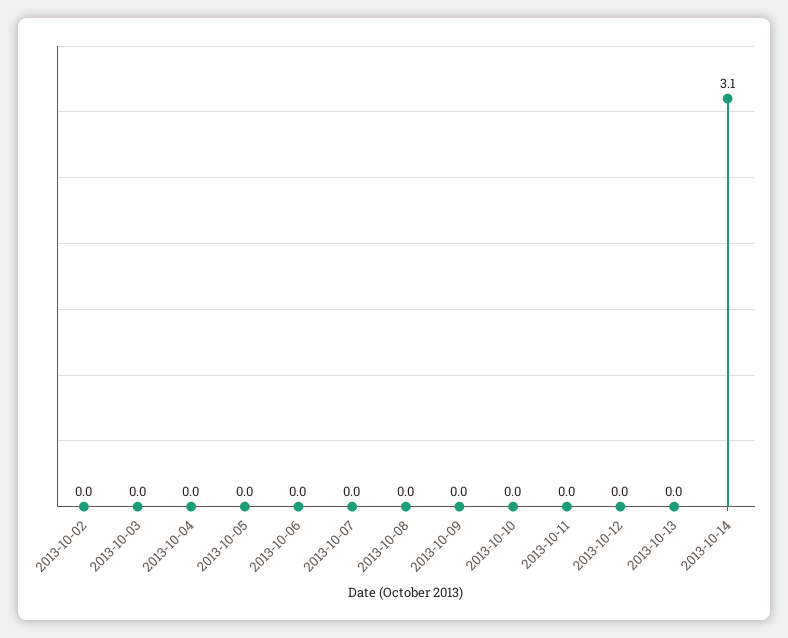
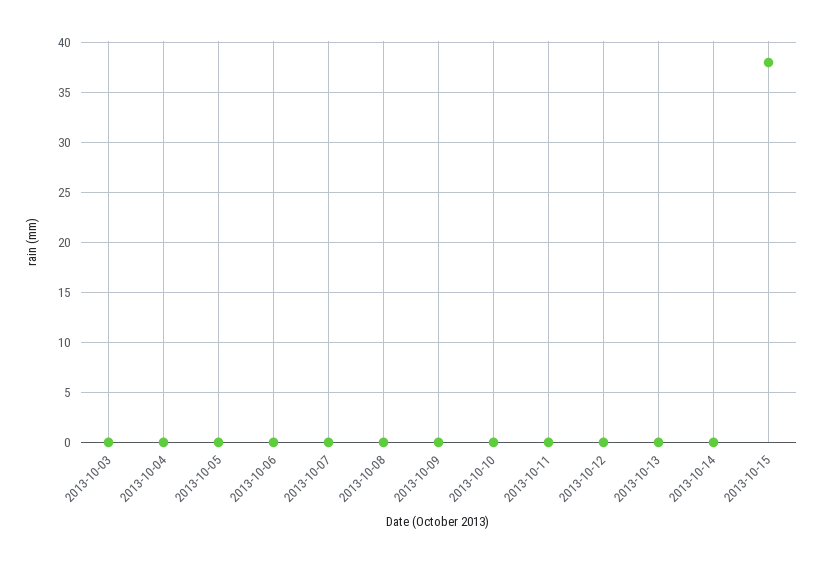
2013-10-02: 0 -> none
2013-10-14: 3.1 -> 0
2013-10-15: none -> 38

